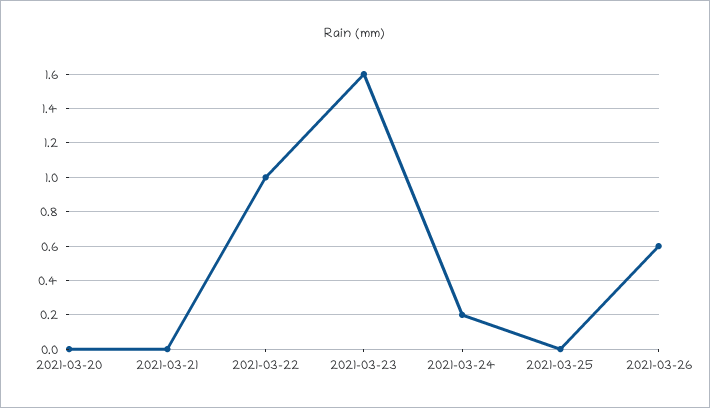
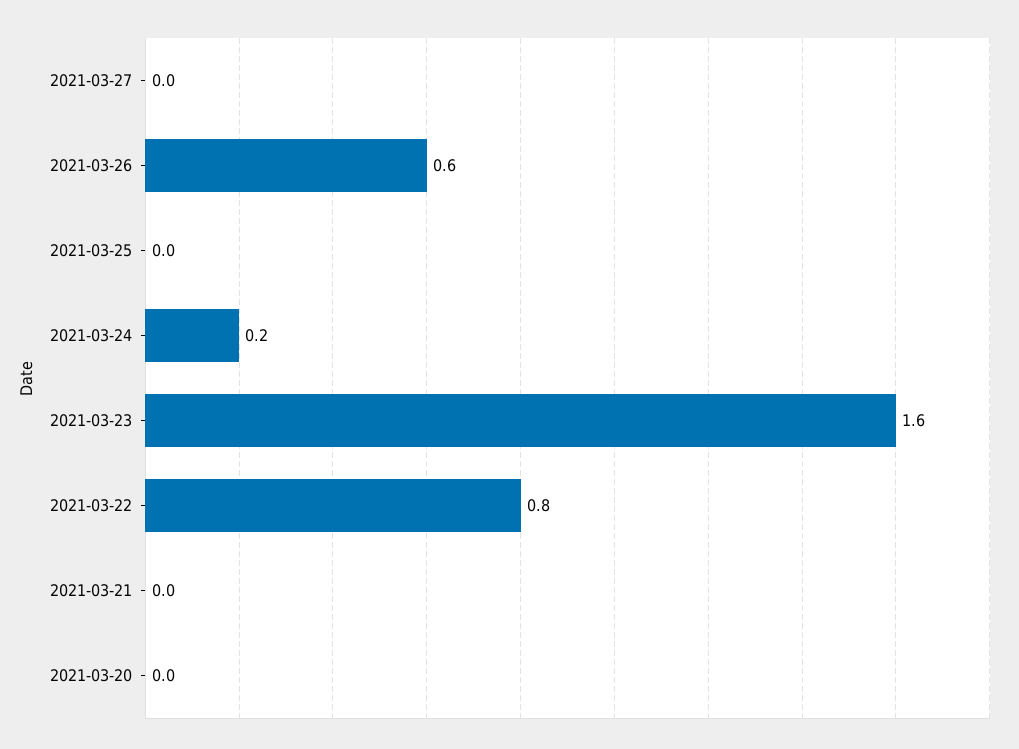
2021-03-22: 1 -> 0.8
2021-03-27: none -> 0

